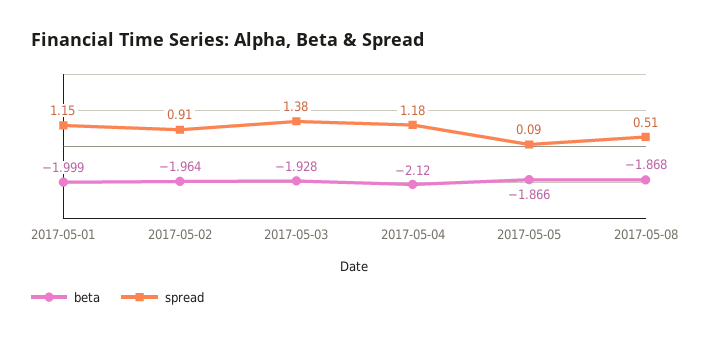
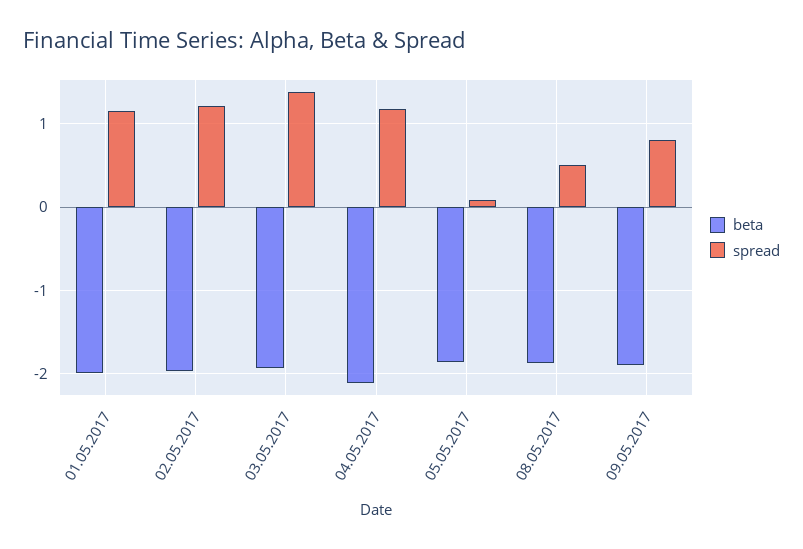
spread, 2017-05-02: 0.91 -> 1.2
beta, 09.05.2017: none -> -1.9
spread, 09.05.2017: none -> 0.8

